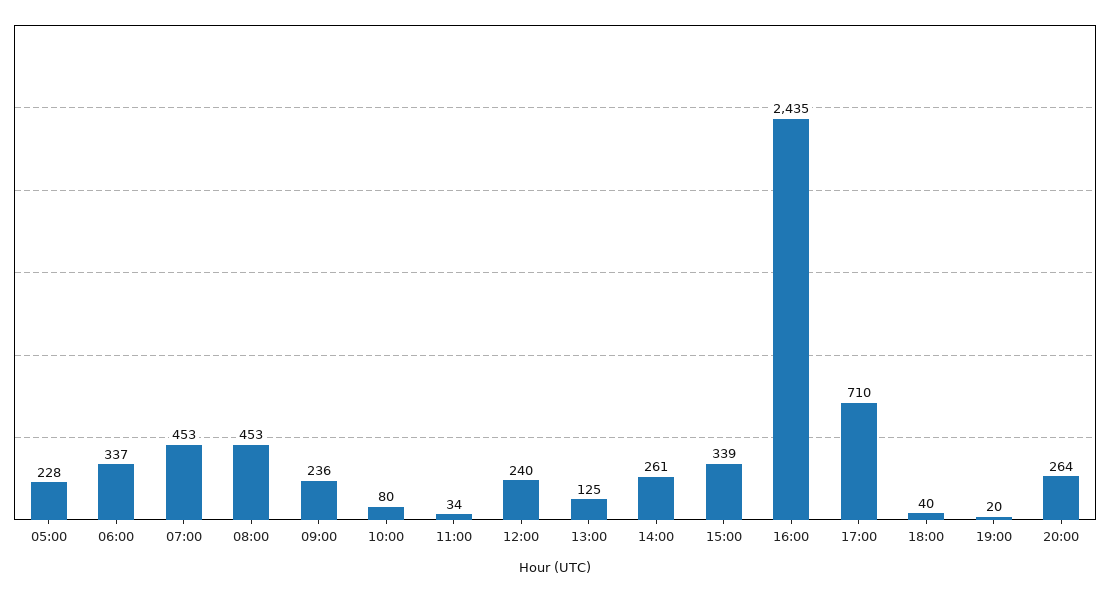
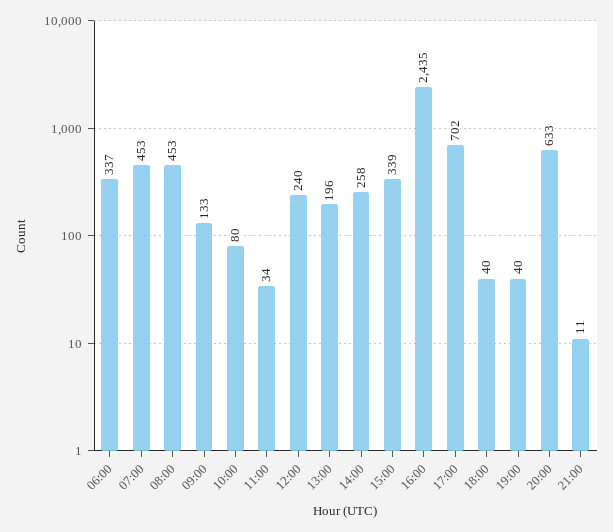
05:00: 228 -> none
09:00: 236 -> 133
13:00: 125 -> 196
14:00: 261 -> 258
17:00: 710 -> 702
19:00: 20 -> 40
20:00: 264 -> 633
21:00: none -> 11

